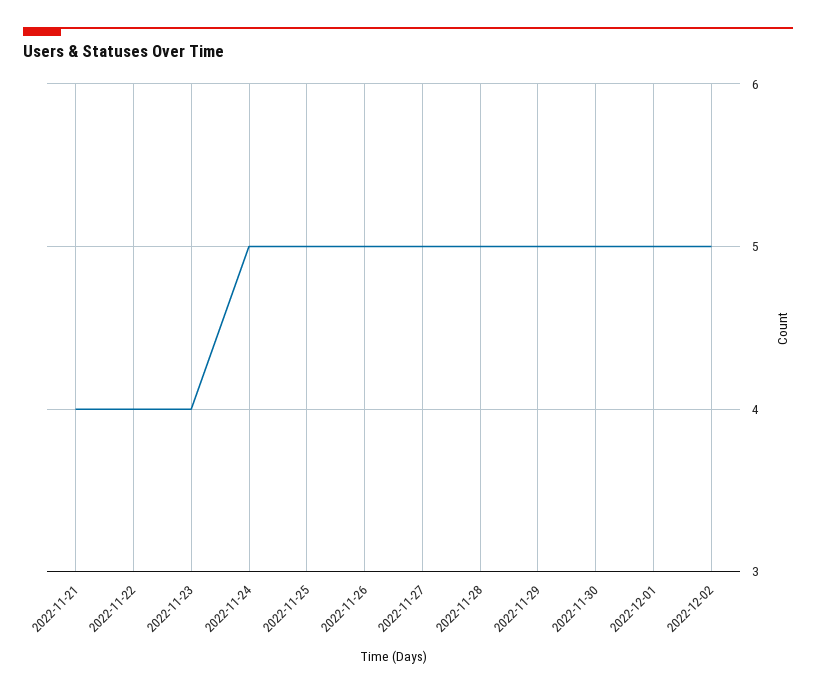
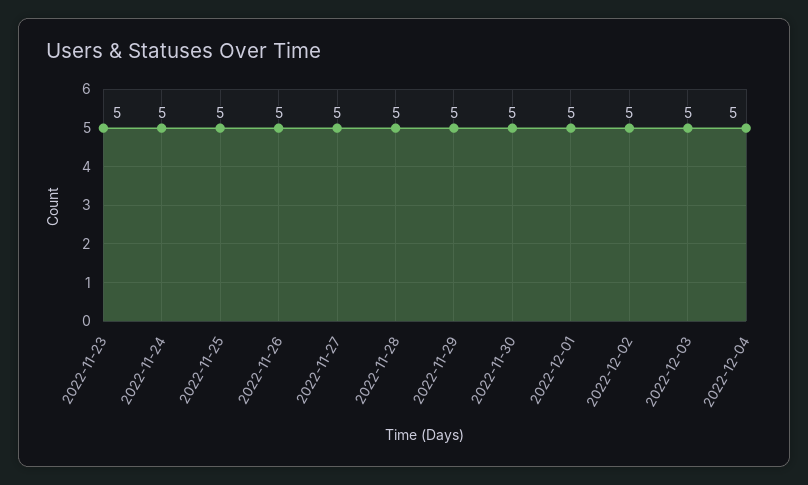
2022-11-21: 4 -> none
2022-11-22: 4 -> none
2022-11-23: 4 -> 5
2022-12-03: none -> 5
2022-12-04: none -> 5

